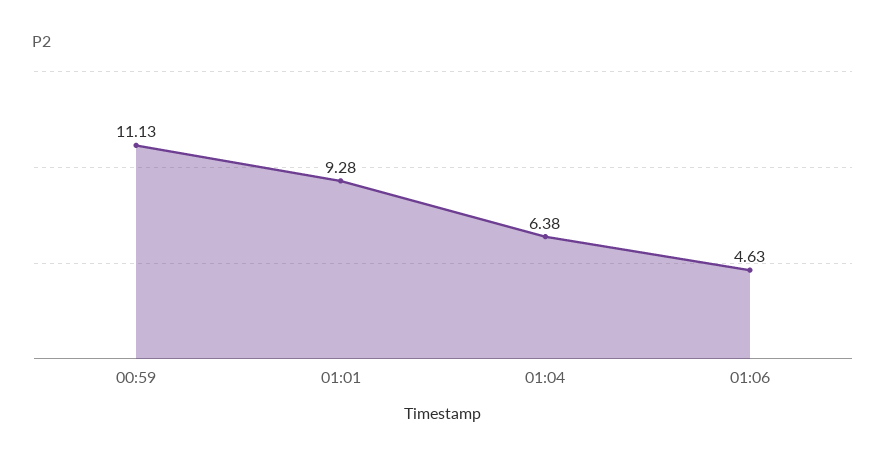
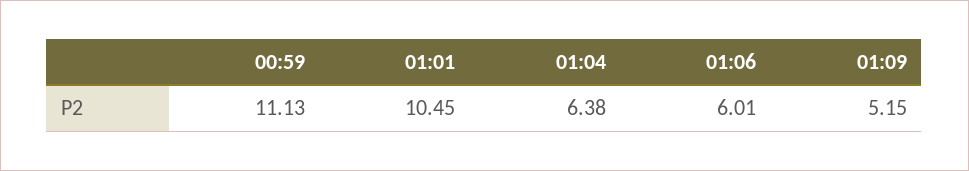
01:01: 9.28 -> 10.45
01:06: 4.63 -> 6.01
01:09: none -> 5.15

